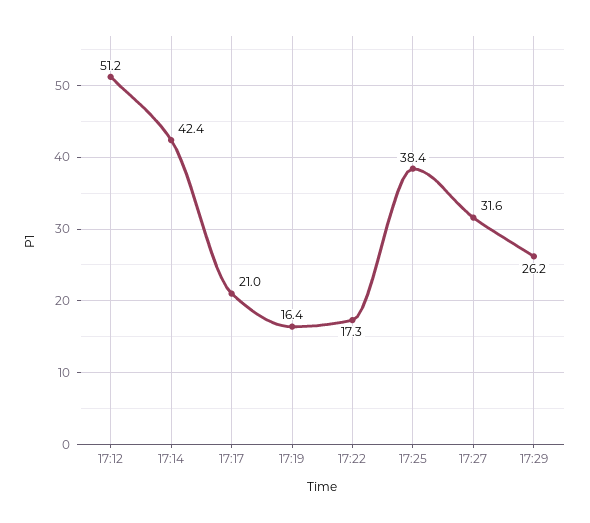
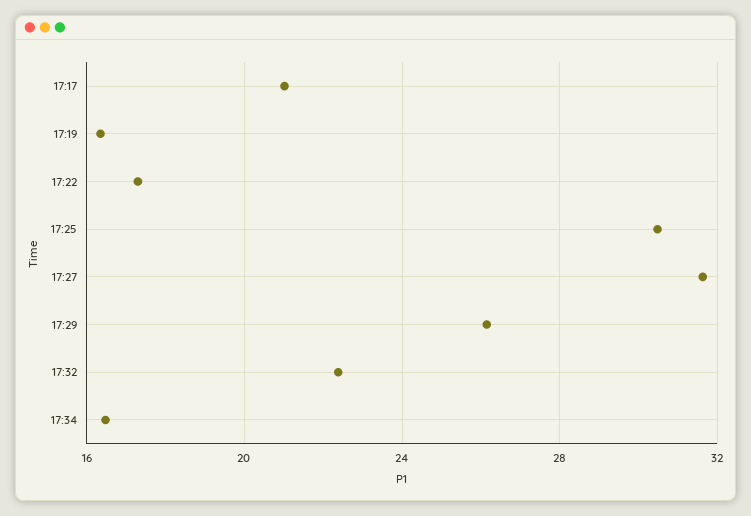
17:12: 51.2 -> none
17:14: 42.4 -> none
17:25: 38.4 -> 30.5
17:32: none -> 22.5
17:34: none -> 16.5

